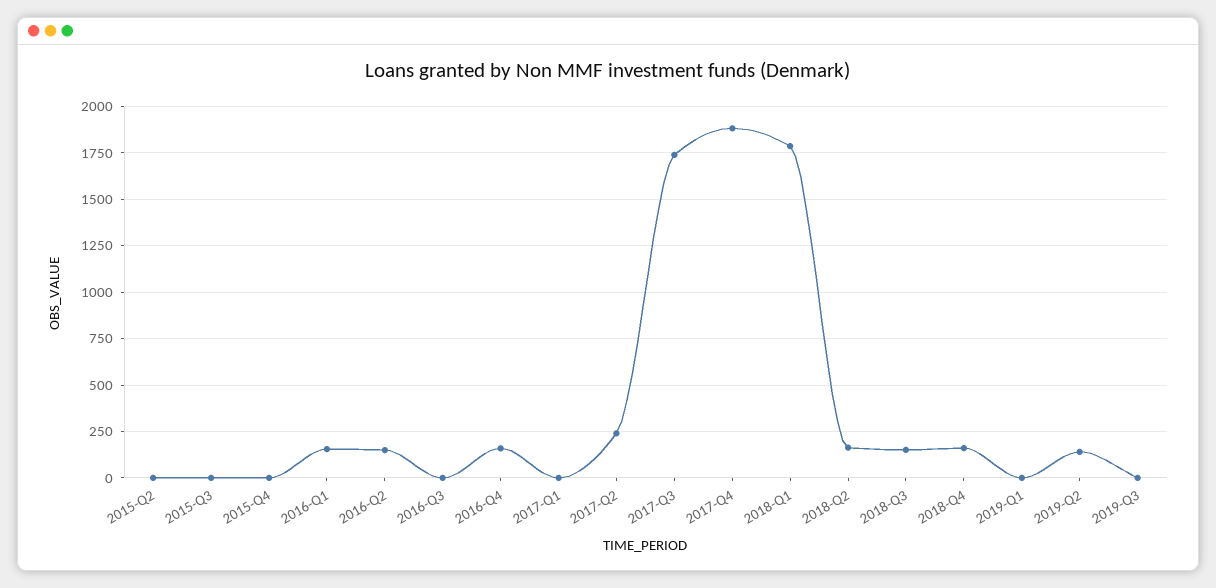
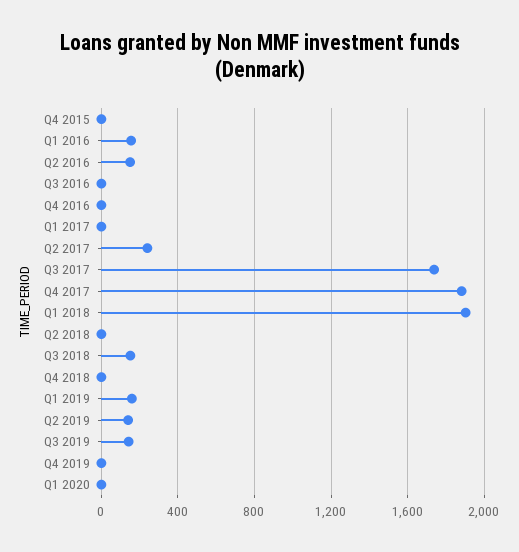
2015-Q2: 0 -> none
2015-Q3: 0 -> none
2016-Q4: 150 -> 0
2018-Q1: 1800 -> 1900
2018-Q2: 150 -> 0
2018-Q4: 150 -> 0
2019-Q1: 0 -> 150
2019-Q3: 0 -> 150
Q4 2019: none -> 0
Q1 2020: none -> 0

